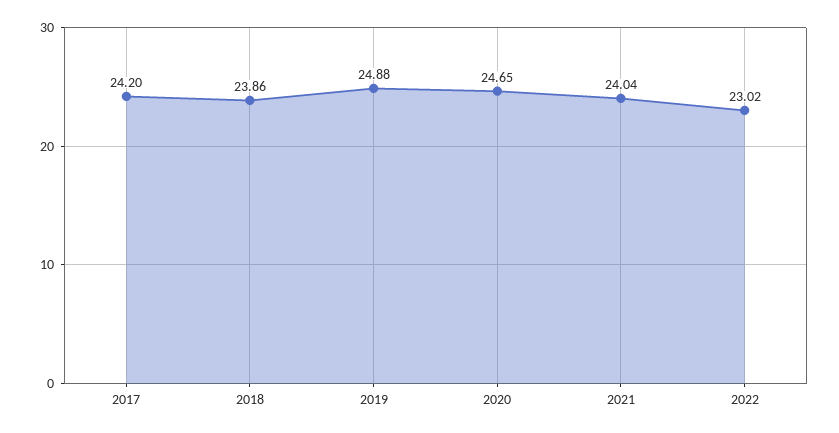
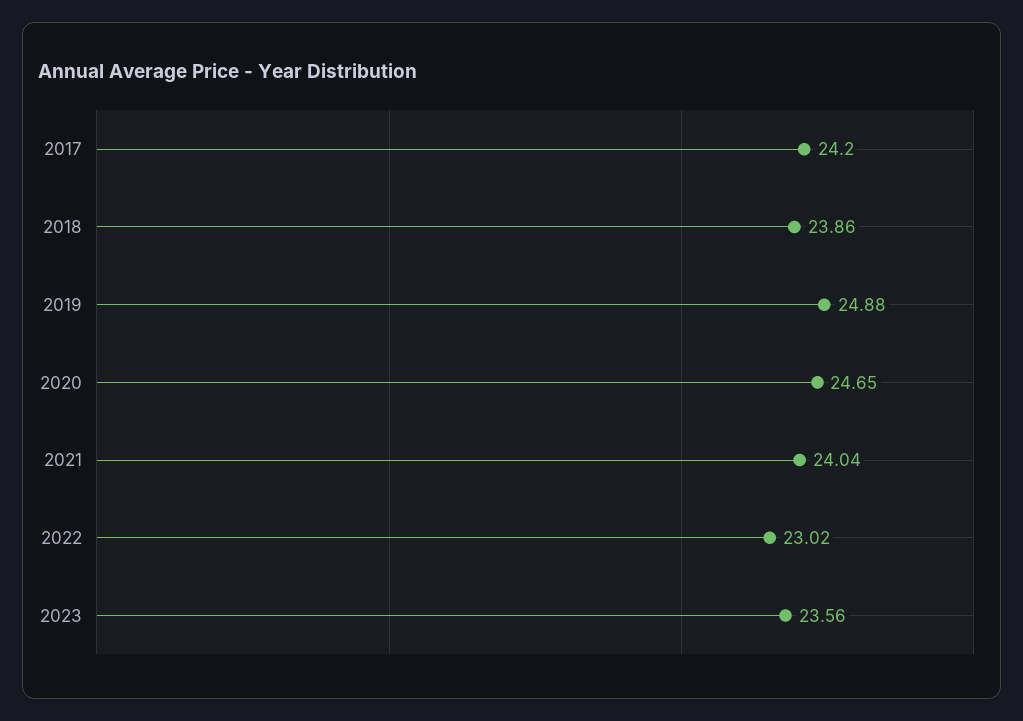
2023: none -> 23.56

